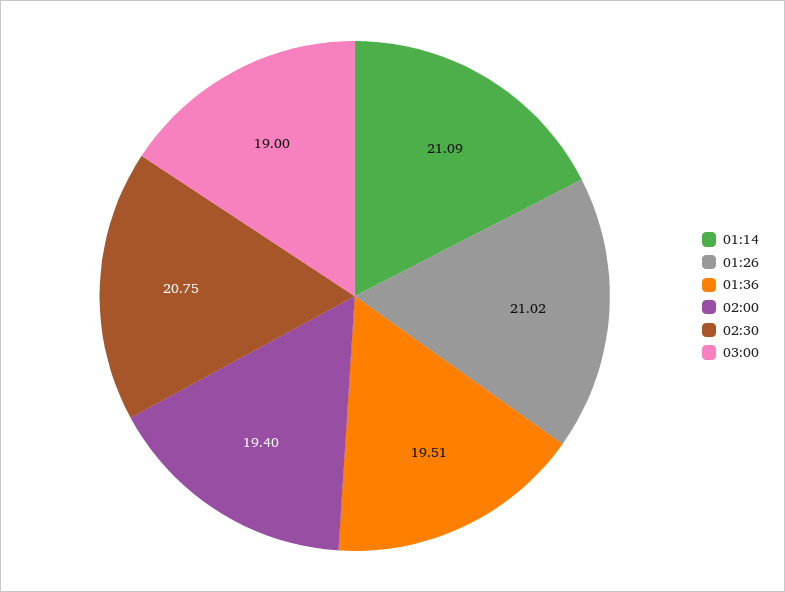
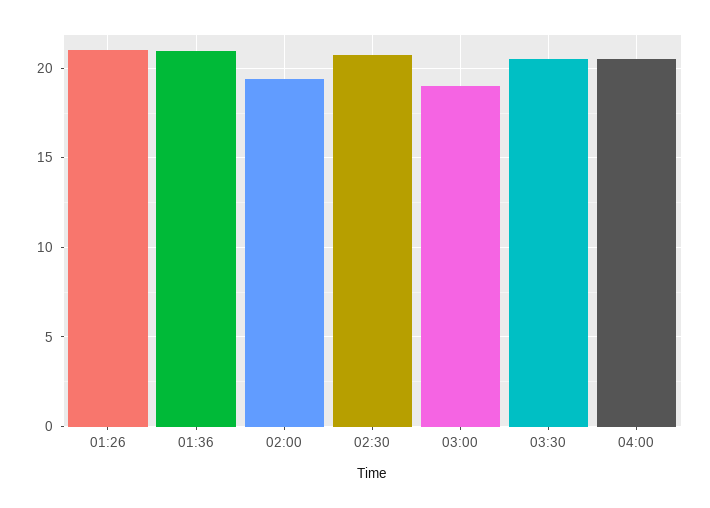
01:14: 21.09 -> none
01:36: 19.51 -> 21
03:30: none -> 20.5
04:00: none -> 20.5

